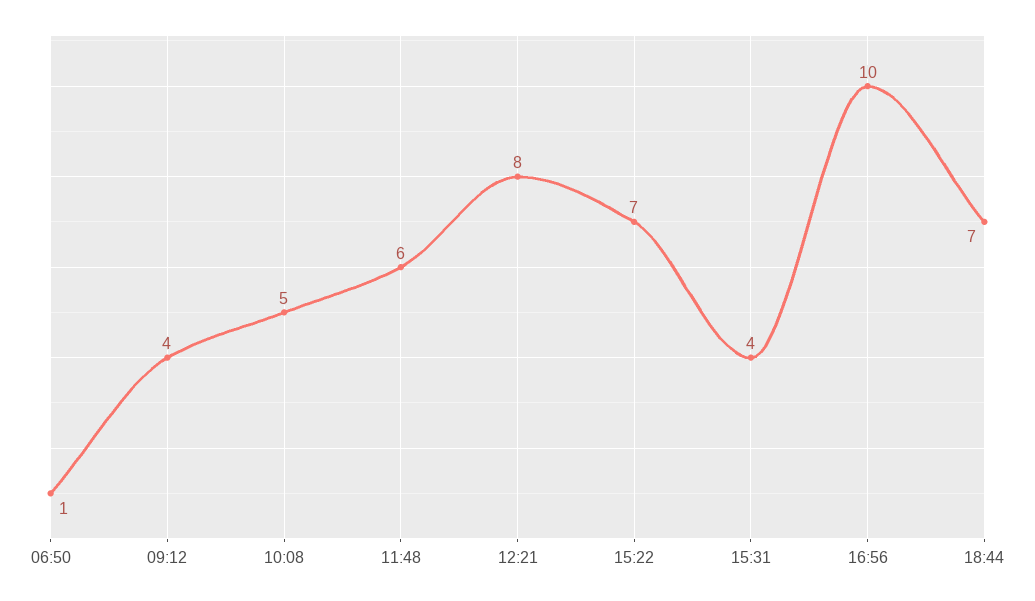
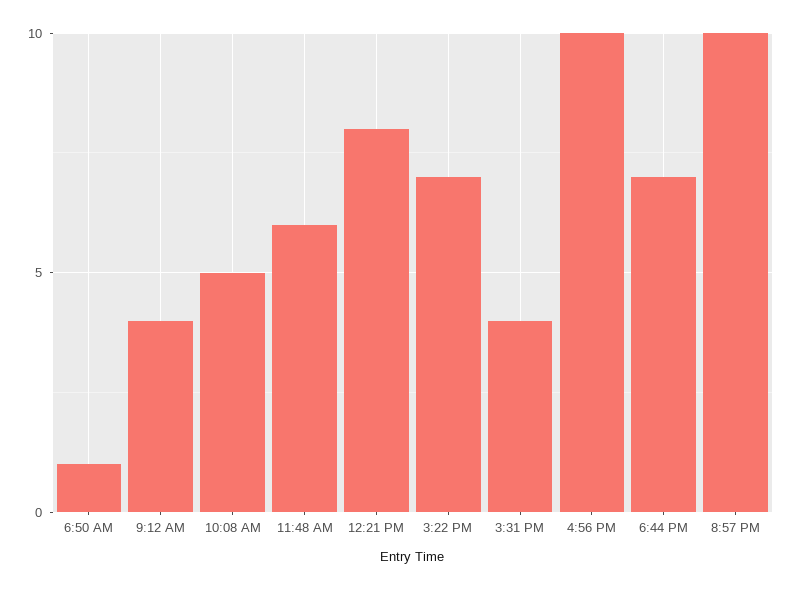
8:57 PM: none -> 10

